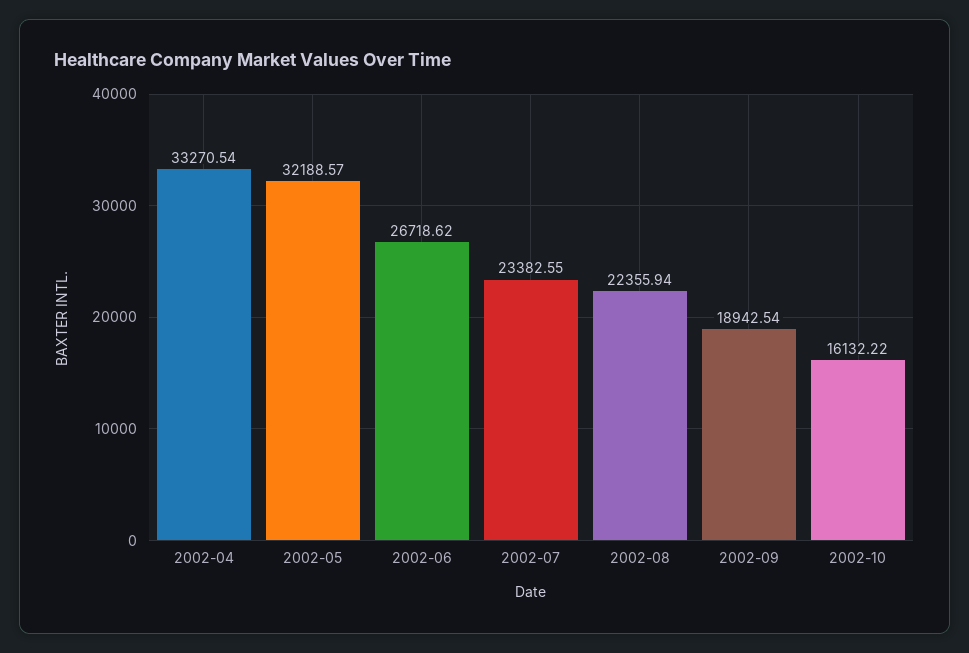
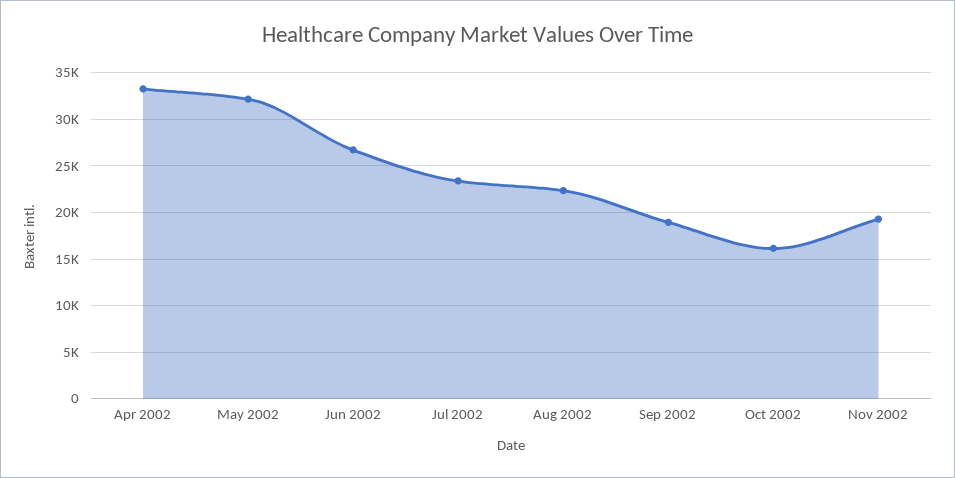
Nov 2002: none -> 19000

